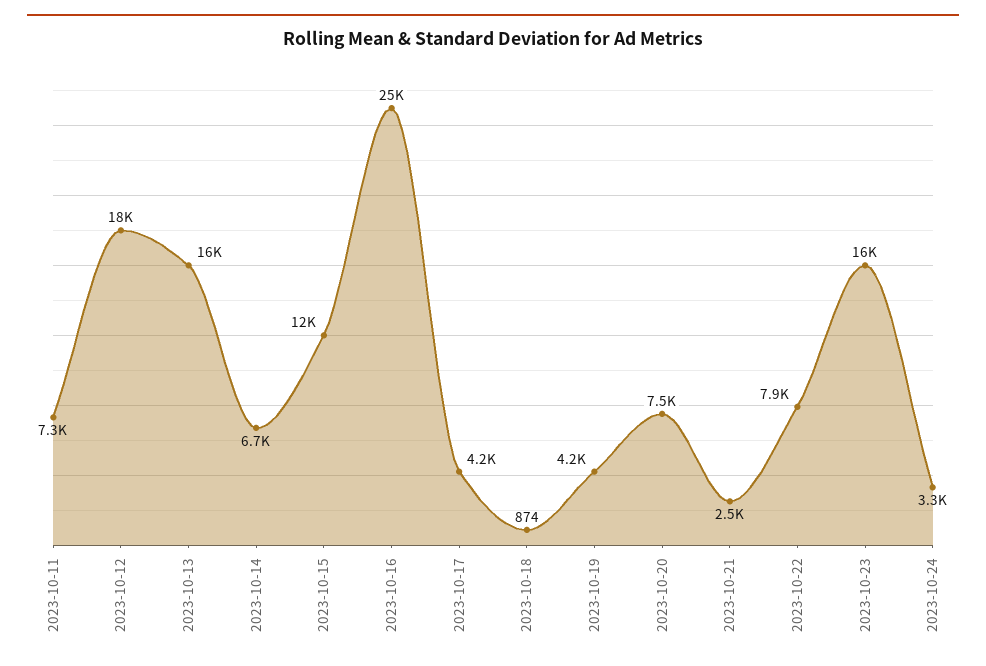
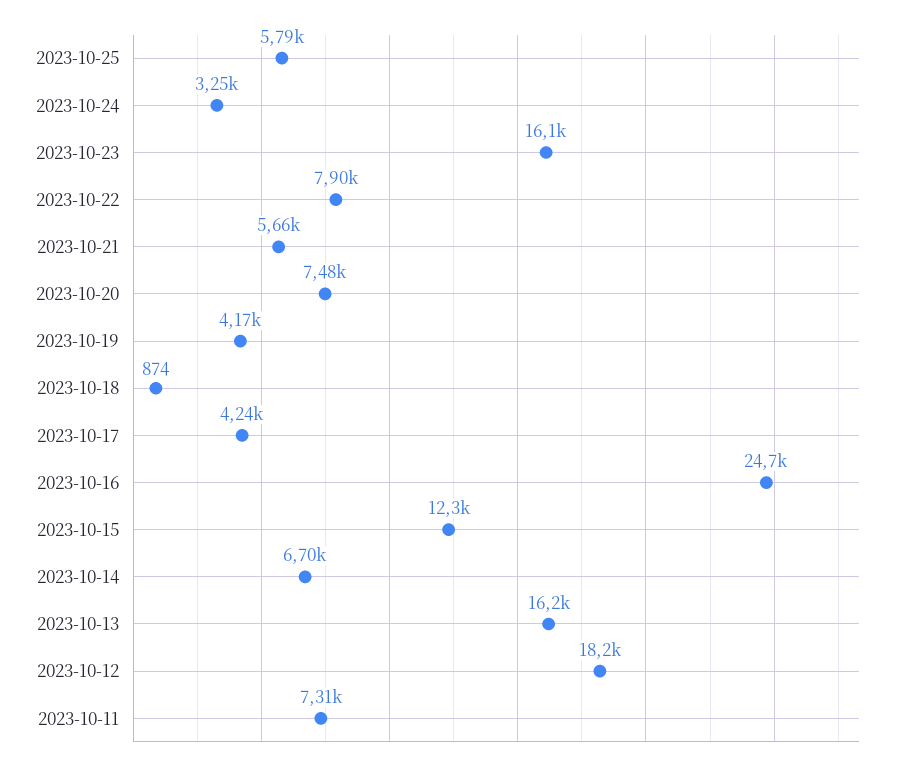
2023-10-21: 2500 -> 5660
2023-10-25: none -> 5790

